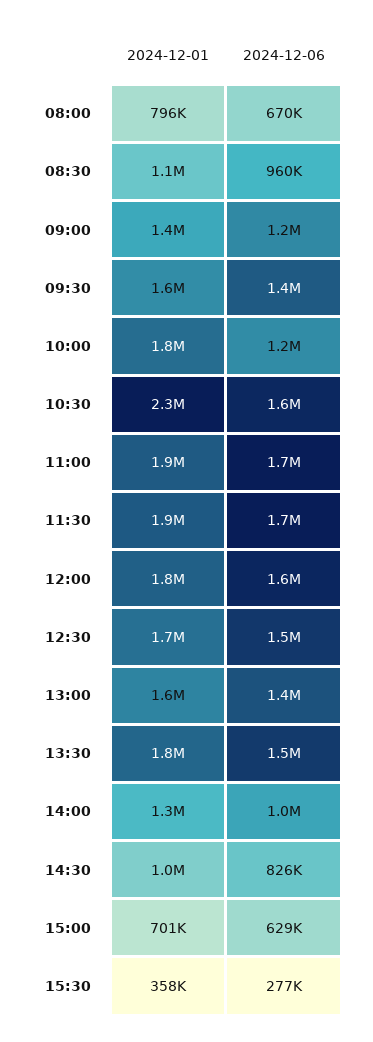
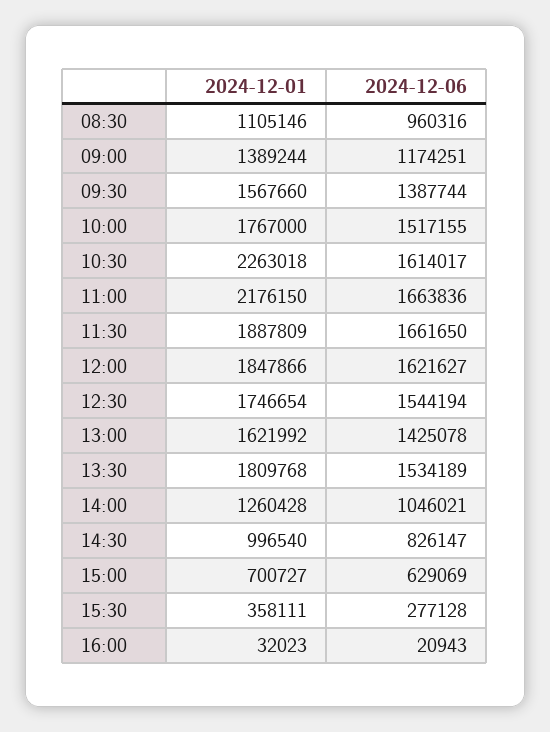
2024-12-01, 08:00: 796000 -> none
2024-12-06, 08:00: 670000 -> none
2024-12-06, 10:00: 1200000 -> 1517155
2024-12-01, 11:00: 1900000 -> 2176150
2024-12-01, 16:00: none -> 32023
2024-12-06, 16:00: none -> 20943

